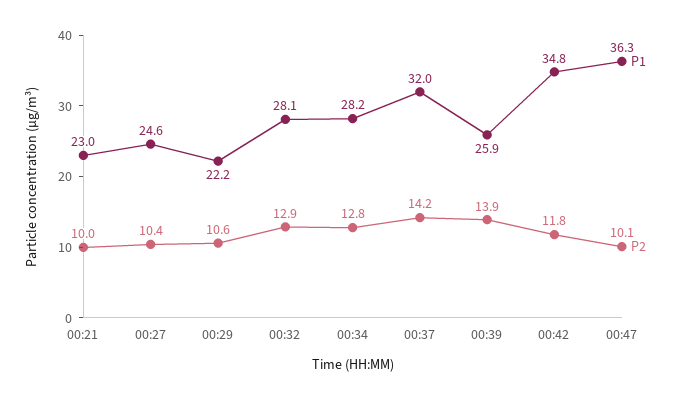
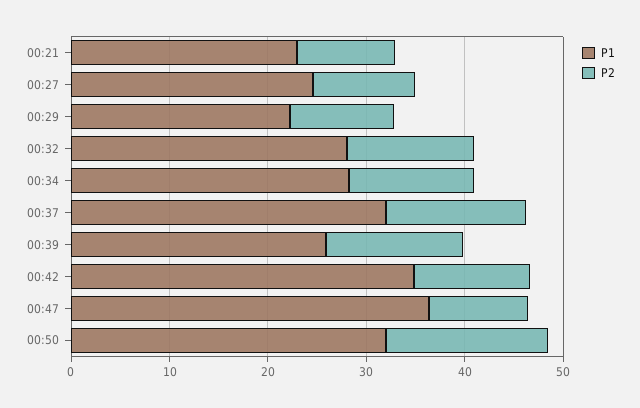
P1, 00:50: none -> 32
P2, 00:50: none -> 16

